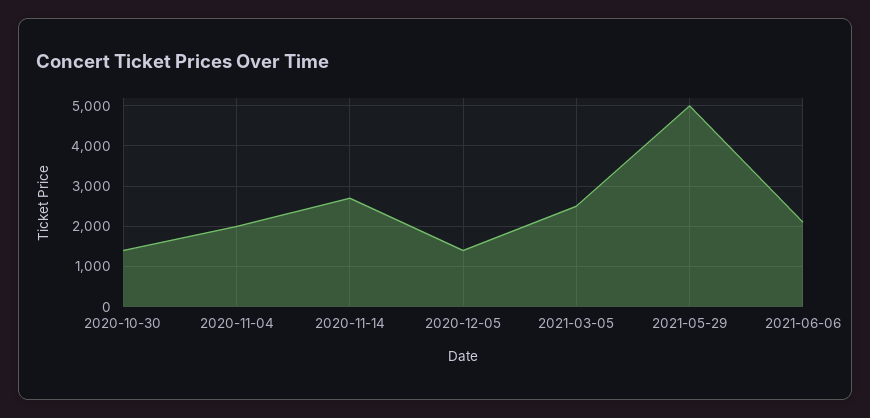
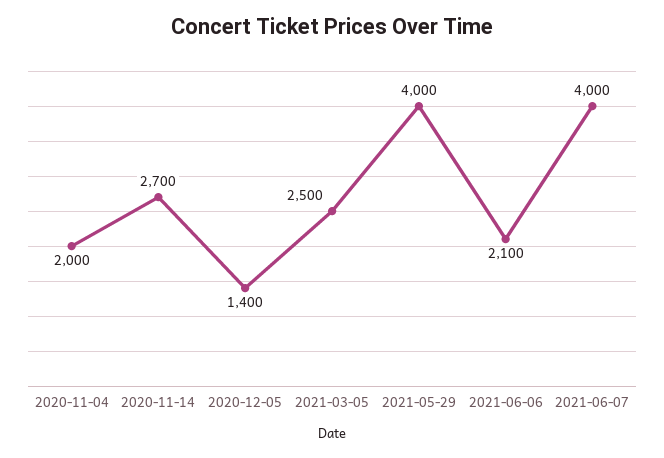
2020-10-30: 1400 -> none
2021-05-29: 5000 -> 4000
2021-06-07: none -> 4000

